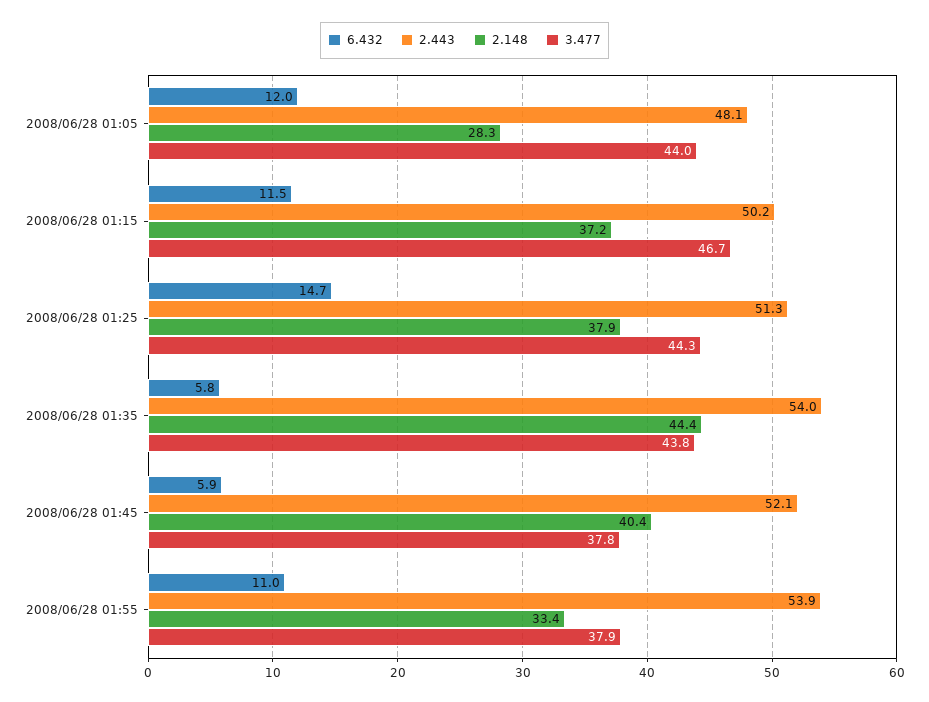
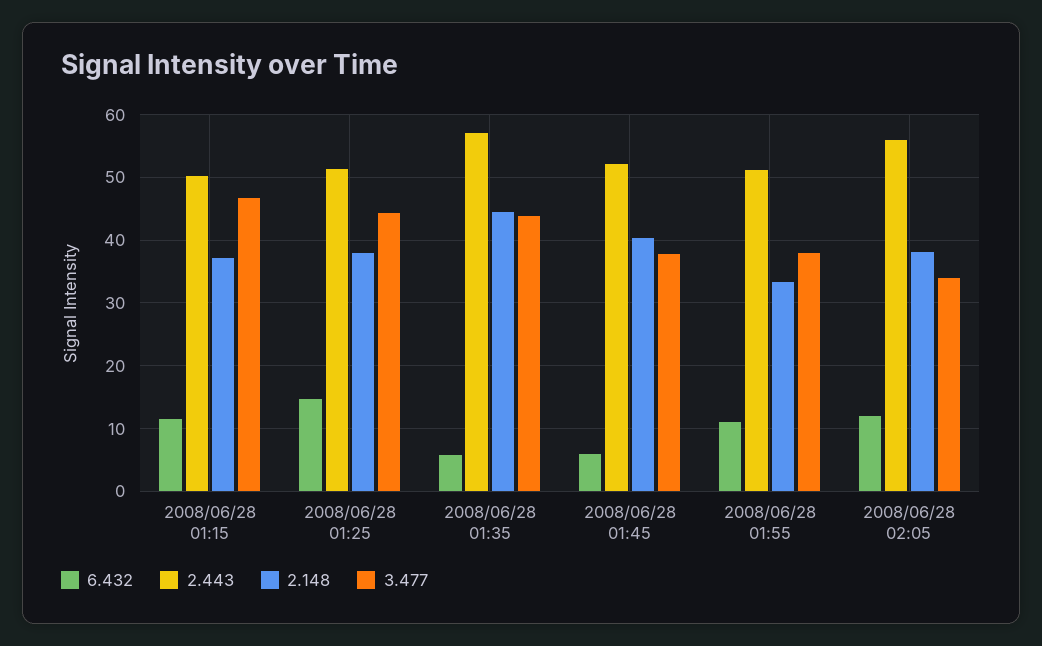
6.432, 2008/06/28 01:05: 12 -> none
2.443, 2008/06/28 01:05: 48.1 -> none
2.148, 2008/06/28 01:05: 28.3 -> none
3.477, 2008/06/28 01:05: 44 -> none
2.443, 2008/06/28 01:35: 54 -> 57
2.443, 2008/06/28 01:55: 53.9 -> 51
6.432, 2008/06/28 02:05: none -> 12
2.443, 2008/06/28 02:05: none -> 56
2.148, 2008/06/28 02:05: none -> 38
3.477, 2008/06/28 02:05: none -> 34

